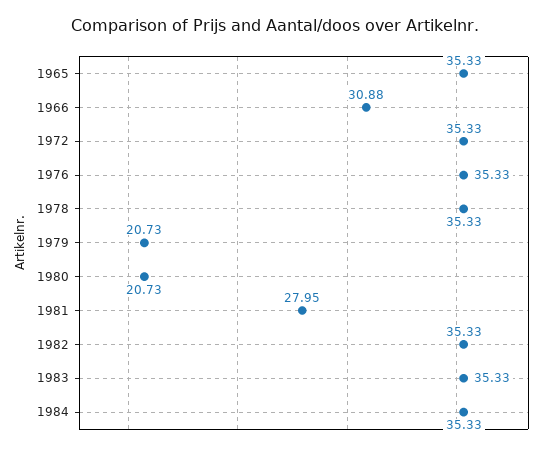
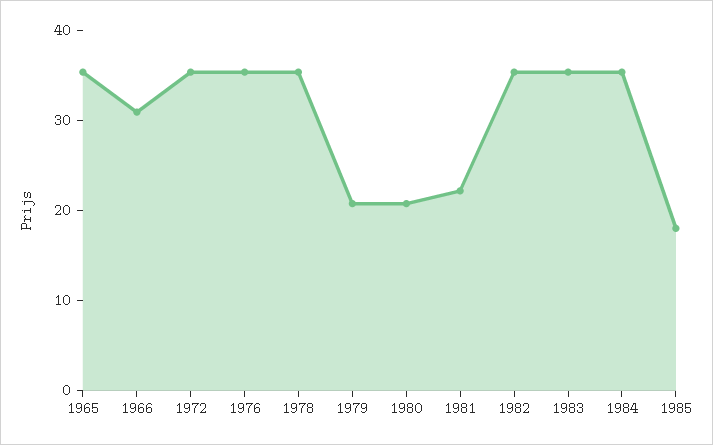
1981: 27.95 -> 22
1985: none -> 18

